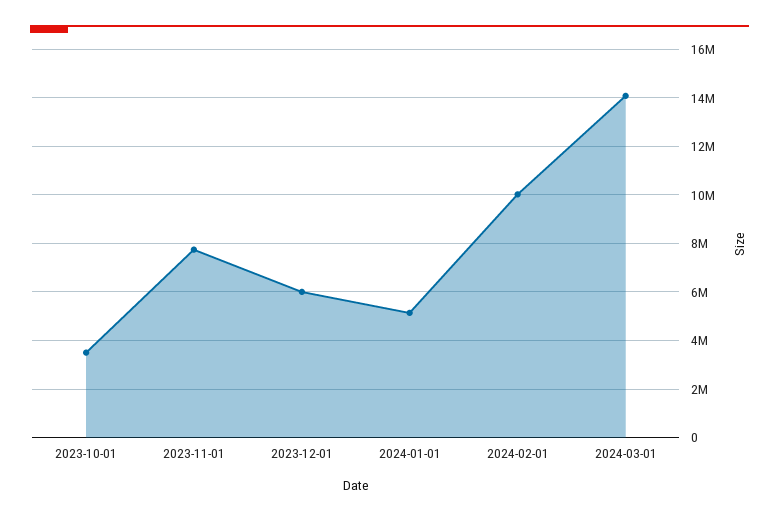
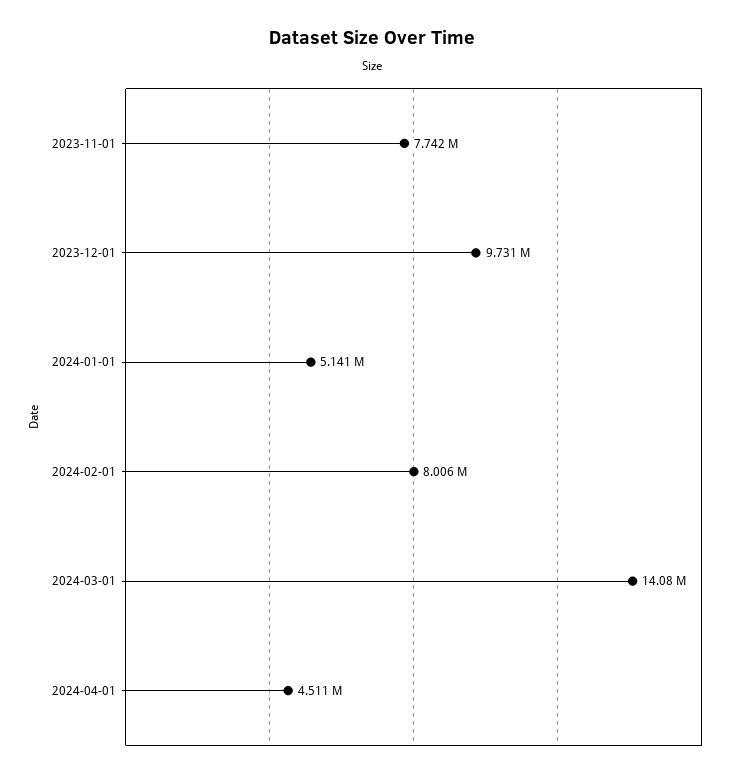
2023-10-01: 3500000 -> none
2023-12-01: 6000000 -> 9731000
2024-02-01: 10000000 -> 8006000
2024-04-01: none -> 4511000

